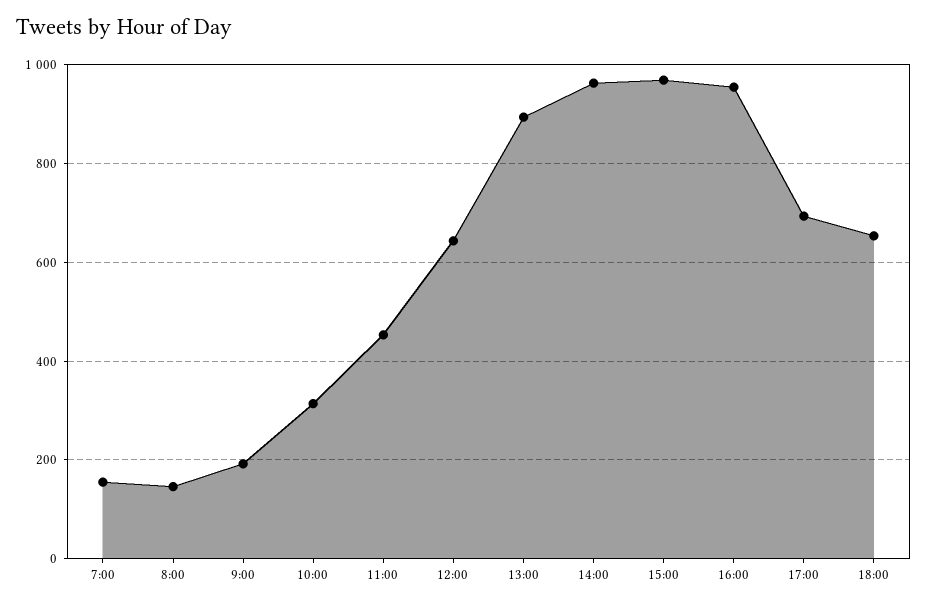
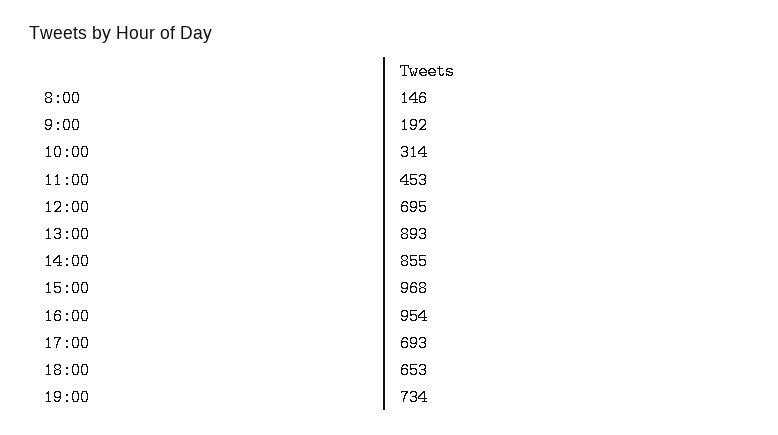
7:00: 160 -> none
12:00: 640 -> 695
14:00: 960 -> 855
19:00: none -> 734

